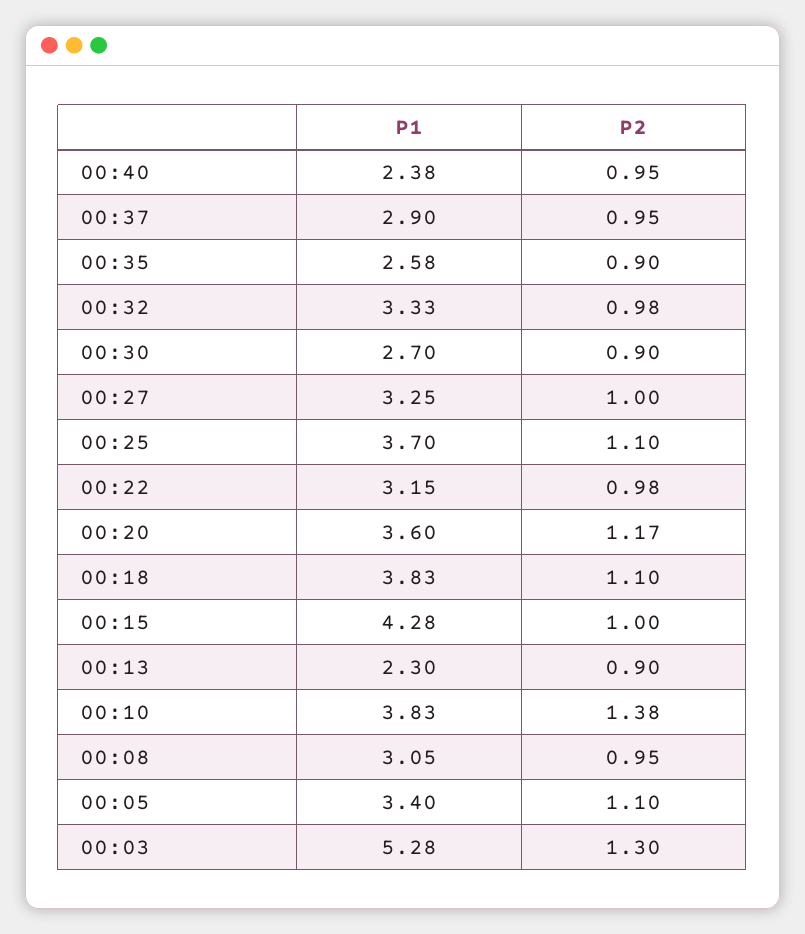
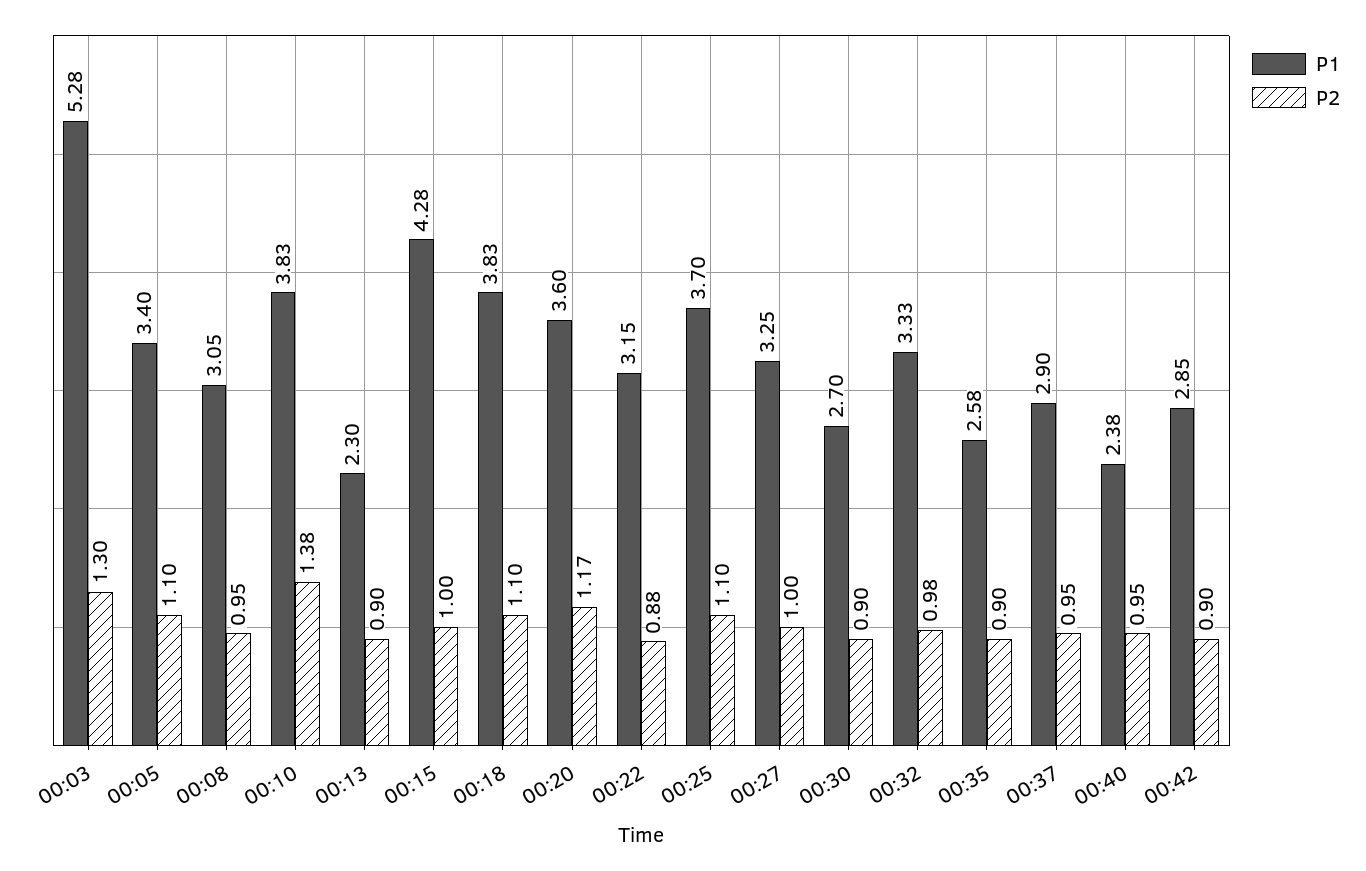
P2, 00:22: 0.98 -> 0.88
P1, 00:42: none -> 2.85
P2, 00:42: none -> 0.9

